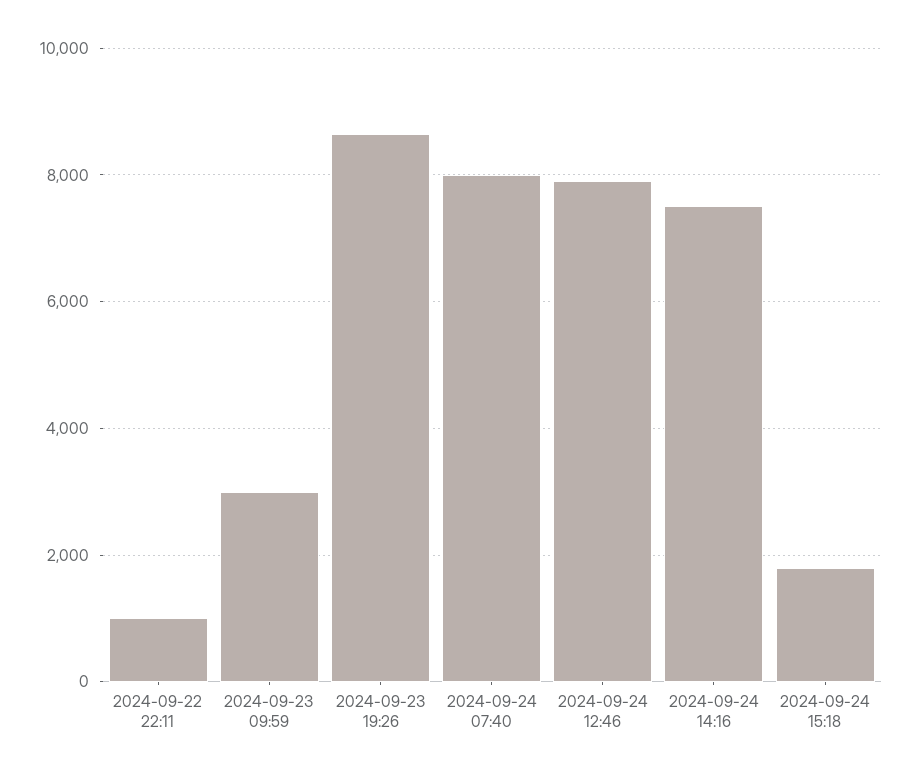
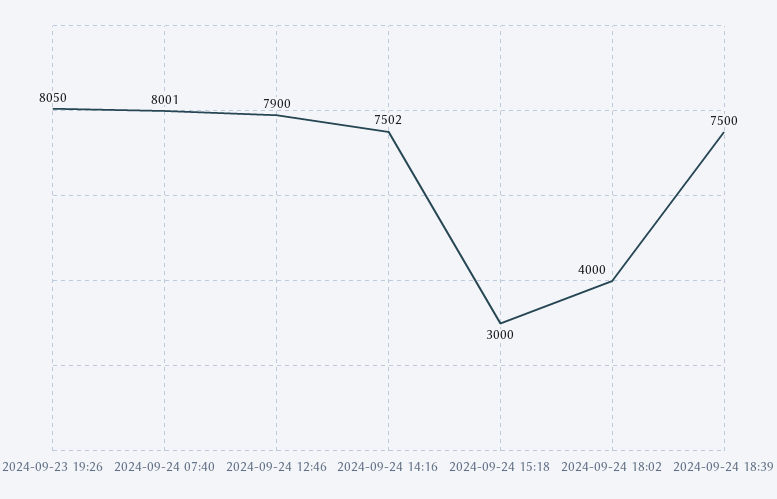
2024-09-22 22:11: 1000 -> none
2024-09-23 09:59: 3000 -> none
2024-09-23 19:26: 8600 -> 8050
2024-09-24 15:18: 1800 -> 3000
2024-09-24 18:02: none -> 4000
2024-09-24 18:39: none -> 7500

